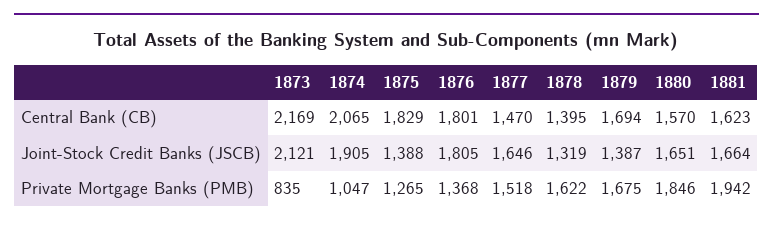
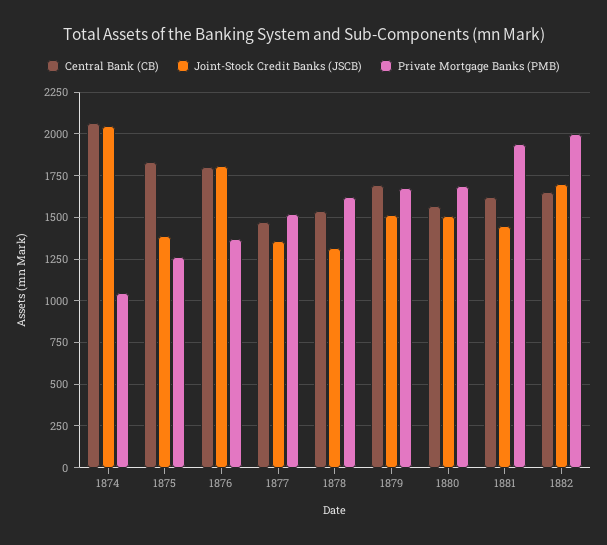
Central Bank (CB), 1873: 2169 -> none
Central Bank (CB), 1878: 1395 -> 1550
Joint-Stock Credit Banks (JSCB), 1873: 2121 -> none
Joint-Stock Credit Banks (JSCB), 1874: 1905 -> 2050
Joint-Stock Credit Banks (JSCB), 1877: 1646 -> 1350
Joint-Stock Credit Banks (JSCB), 1879: 1387 -> 1500
Joint-Stock Credit Banks (JSCB), 1880: 1651 -> 1500
Joint-Stock Credit Banks (JSCB), 1881: 1664 -> 1450
Private Mortgage Banks (PMB), 1873: 835 -> none
Private Mortgage Banks (PMB), 1880: 1846 -> 1700
Central Bank (CB), 1882: none -> 1650
Joint-Stock Credit Banks (JSCB), 1882: none -> 1700
Private Mortgage Banks (PMB), 1882: none -> 2000

